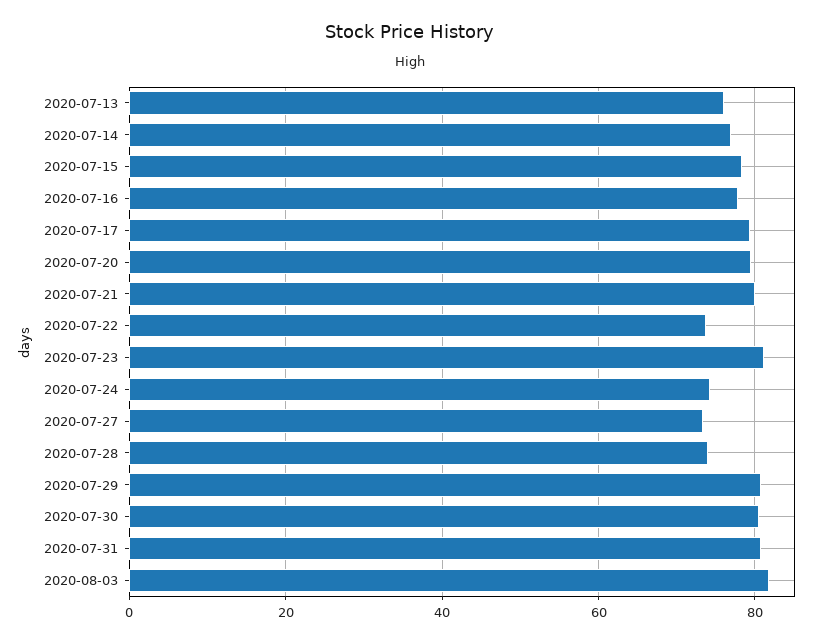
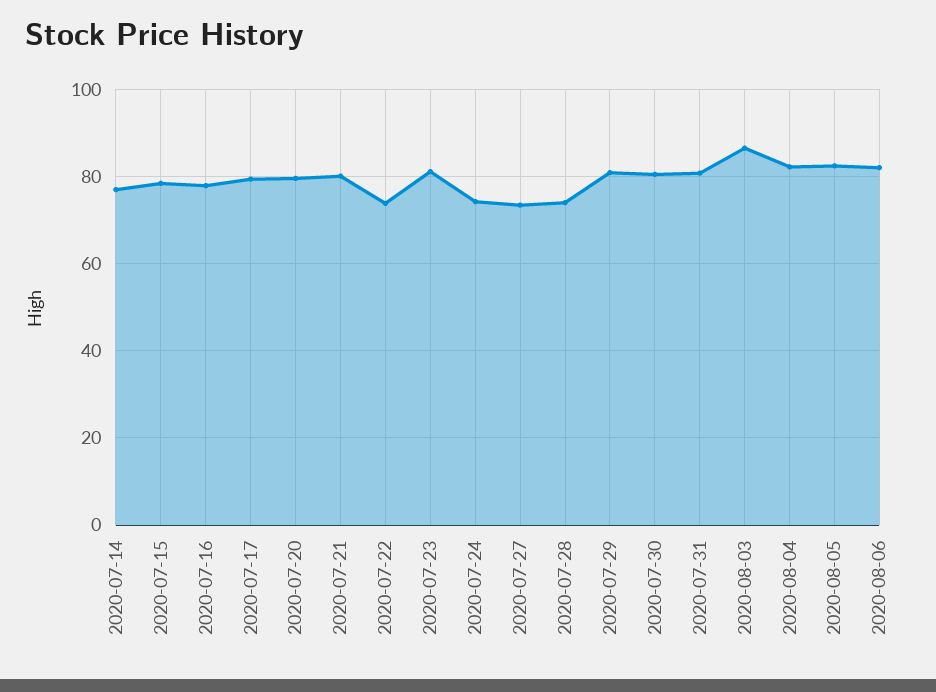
2020-07-13: 76 -> none
2020-08-03: 82 -> 86
2020-08-04: none -> 82
2020-08-05: none -> 82
2020-08-06: none -> 82

